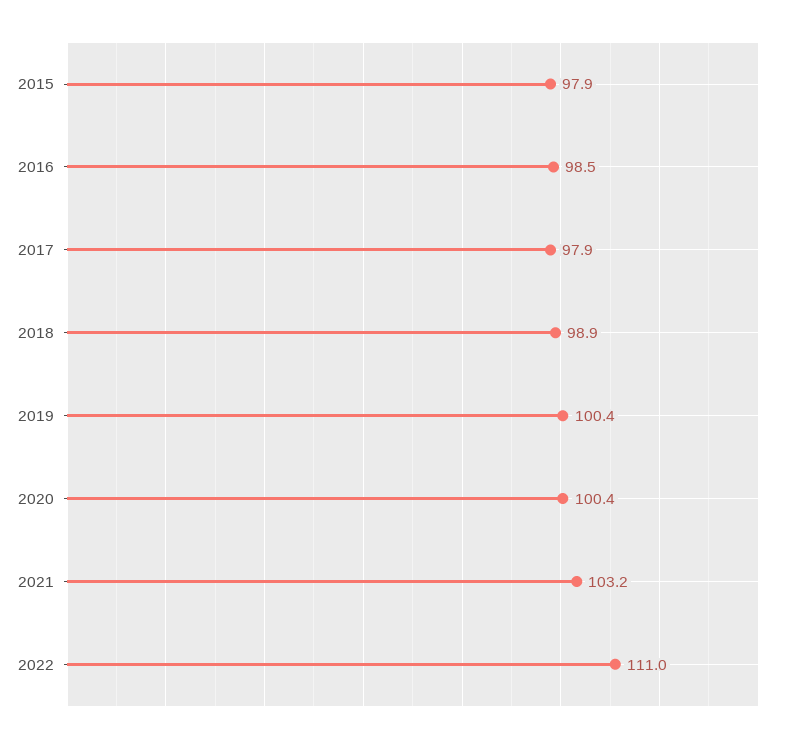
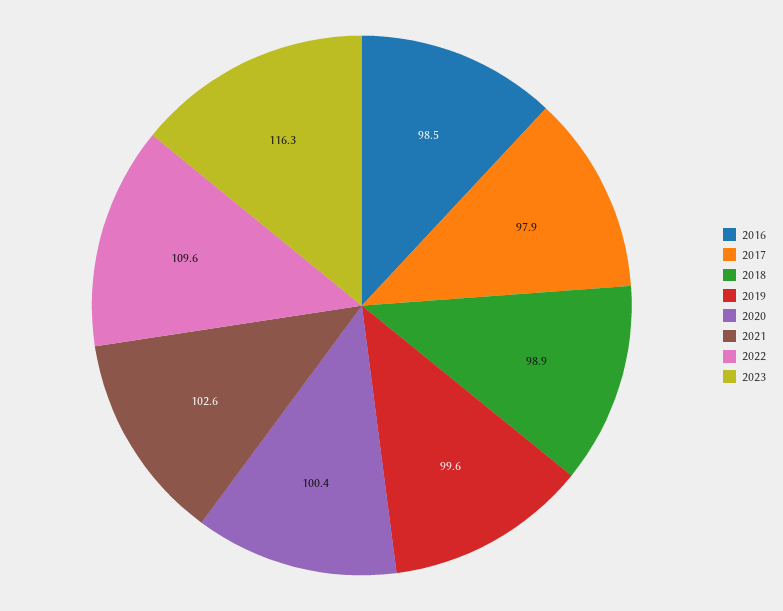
2015: 97.9 -> none
2019: 100.4 -> 99.6
2021: 103.2 -> 102.6
2022: 111 -> 109.6
2023: none -> 116.3

